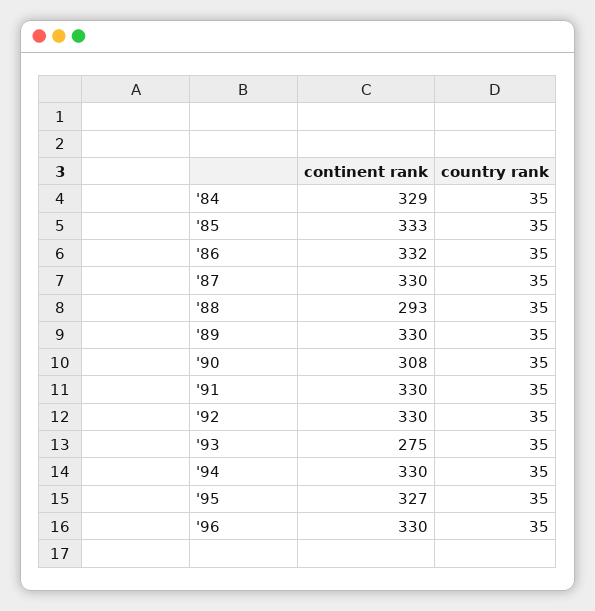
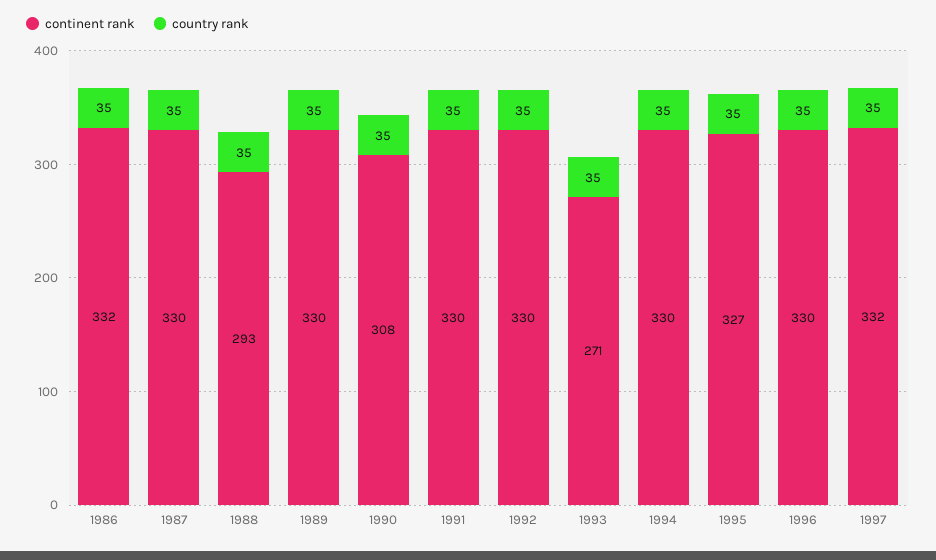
continent rank, '84: 329 -> none
country rank, '84: 35 -> none
continent rank, '85: 333 -> none
country rank, '85: 35 -> none
continent rank, '93: 275 -> 271
continent rank, 1997: none -> 332
country rank, 1997: none -> 35

